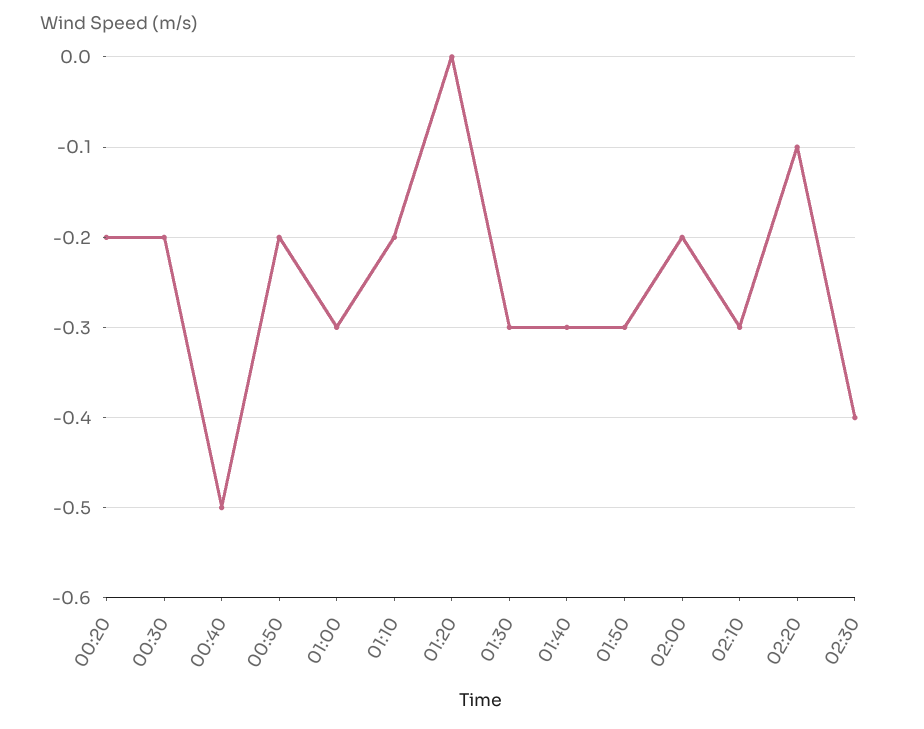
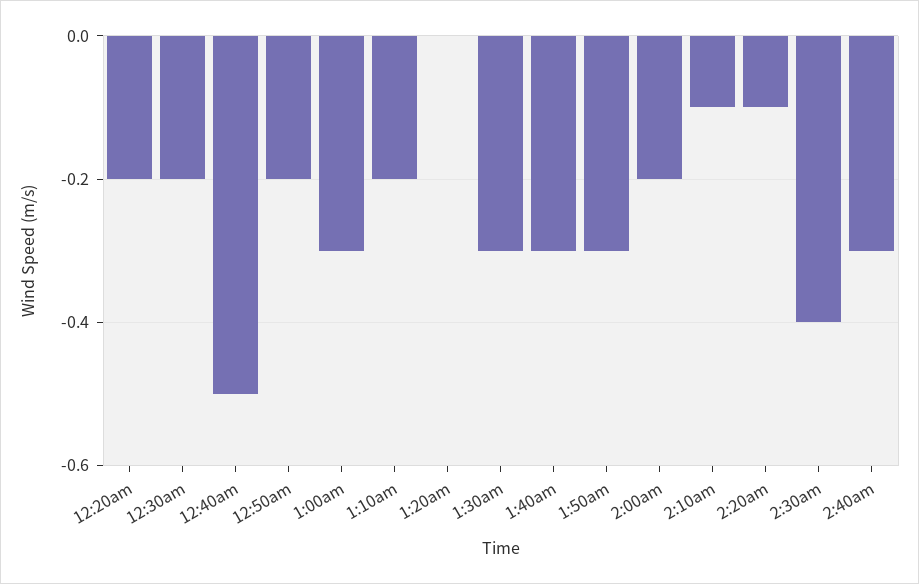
02:10: -0.3 -> -0.1
2:40am: none -> -0.3

